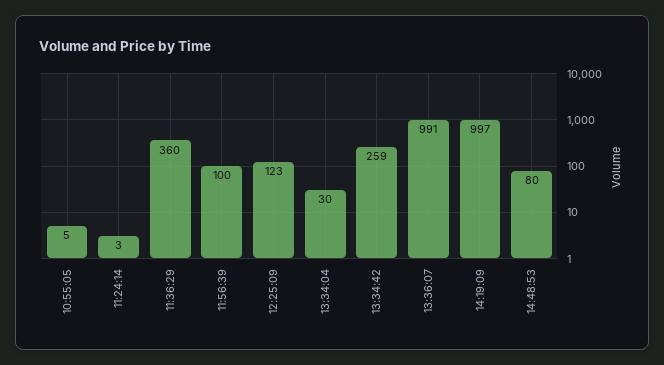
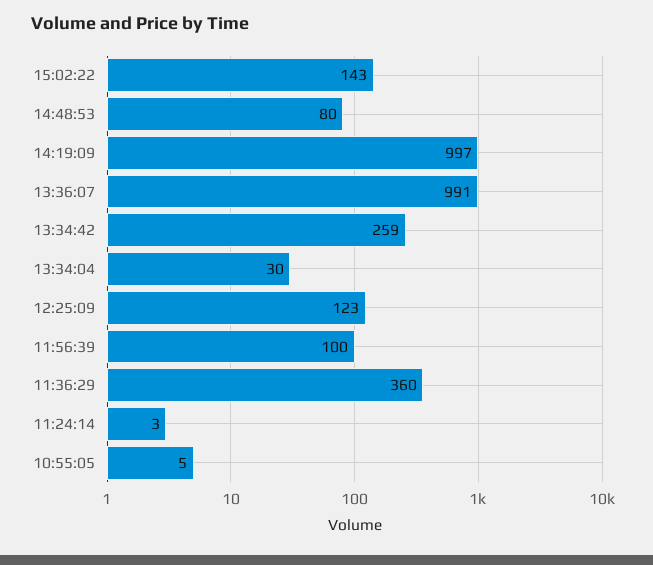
15:02:22: none -> 143

